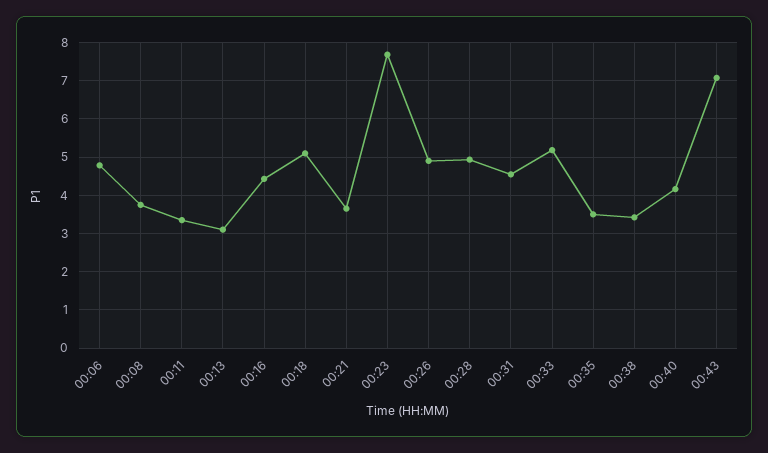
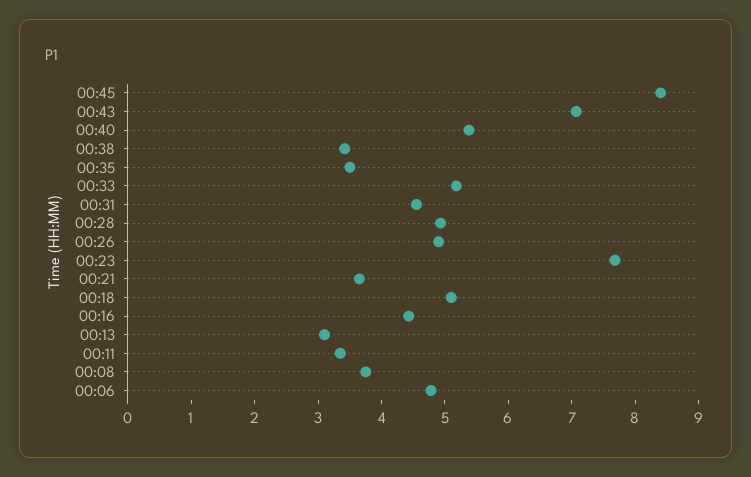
00:40: 4.2 -> 5.4
00:45: none -> 8.4

